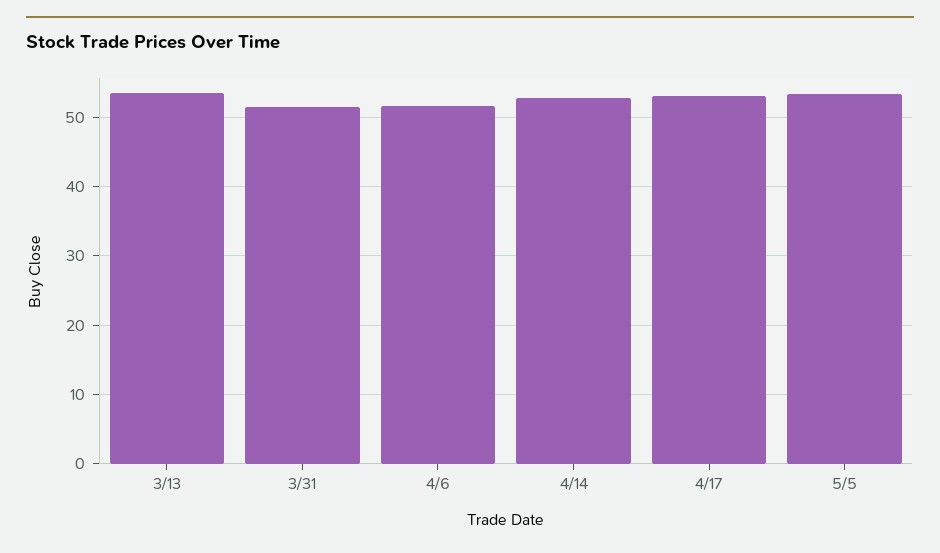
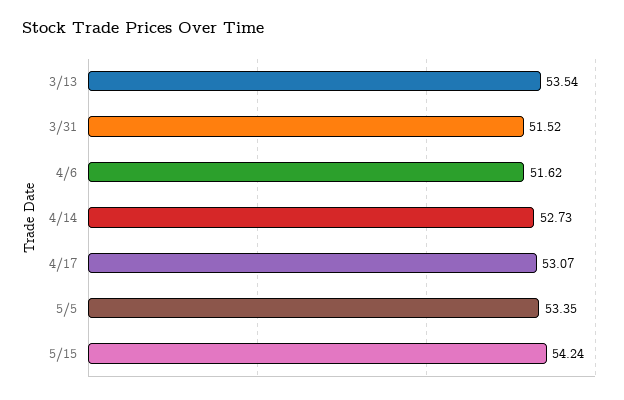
5/15: none -> 54.24

